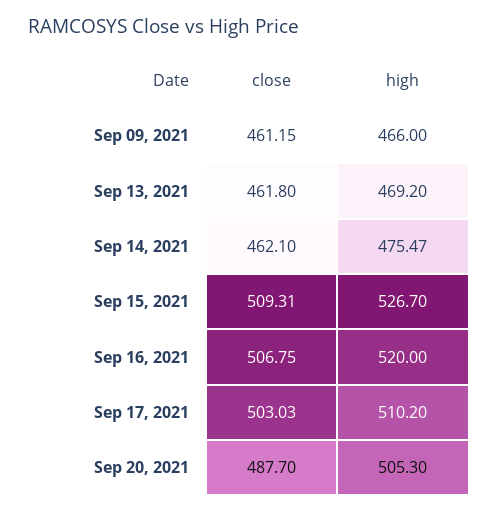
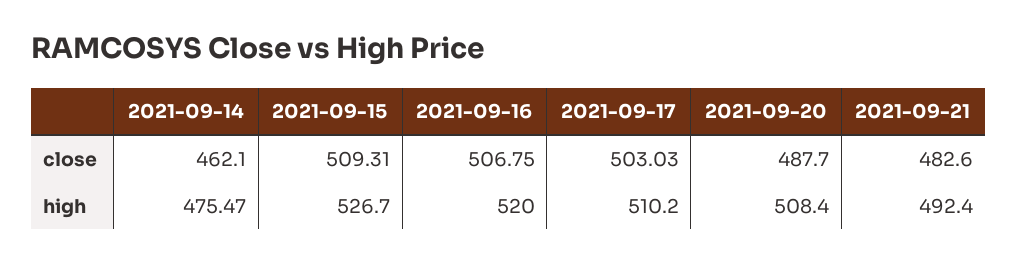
close, Sep 09, 2021: 461.15 -> none
high, Sep 09, 2021: 466 -> none
close, Sep 13, 2021: 461.8 -> none
high, Sep 13, 2021: 469.2 -> none
high, Sep 20, 2021: 505.3 -> 508.4
close, 2021-09-21: none -> 482.6
high, 2021-09-21: none -> 492.4

